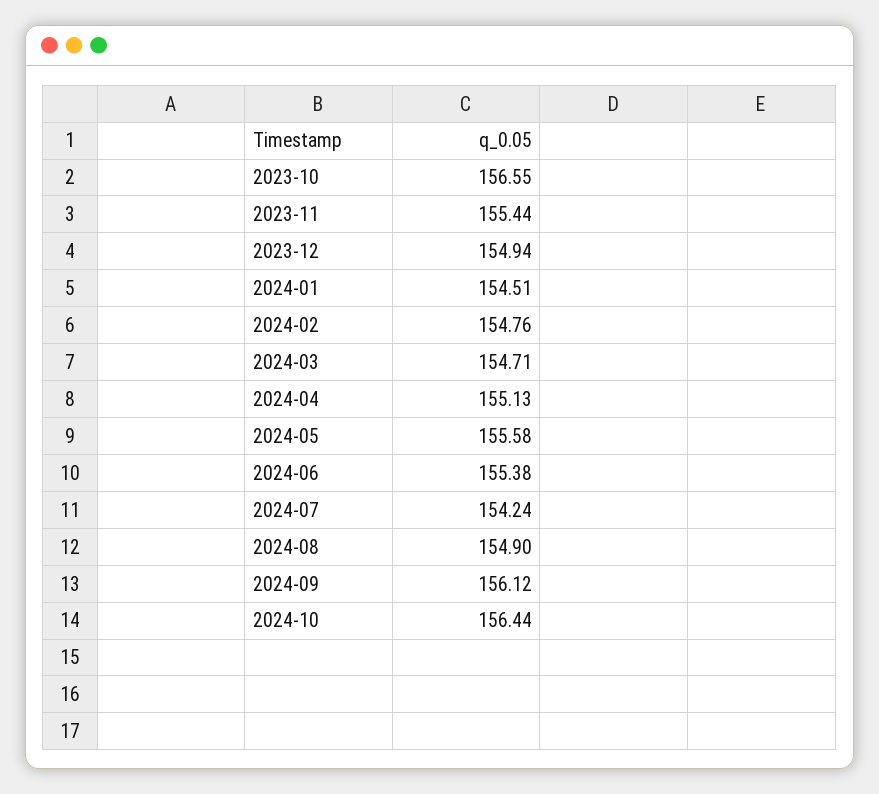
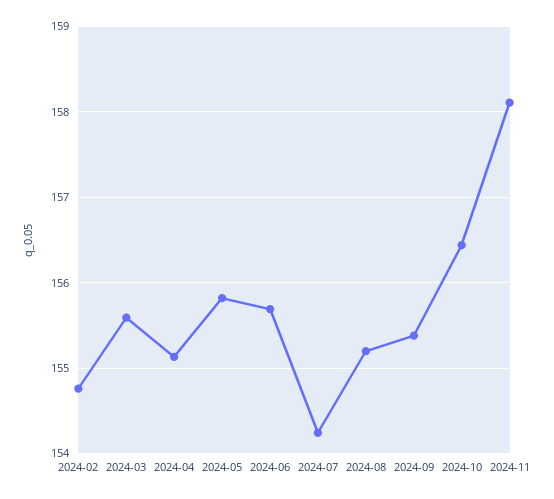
2023-10: 156.55 -> none
2023-11: 155.44 -> none
2023-12: 154.94 -> none
2024-01: 154.51 -> none
2024-03: 154.71 -> 155.6
2024-05: 155.58 -> 155.8
2024-06: 155.38 -> 155.7
2024-08: 154.9 -> 155.2
2024-09: 156.12 -> 155.4
2024-11: none -> 158.1

